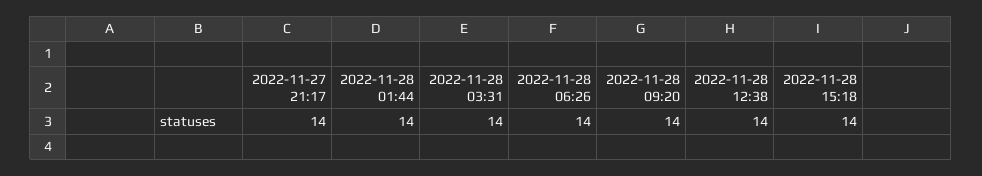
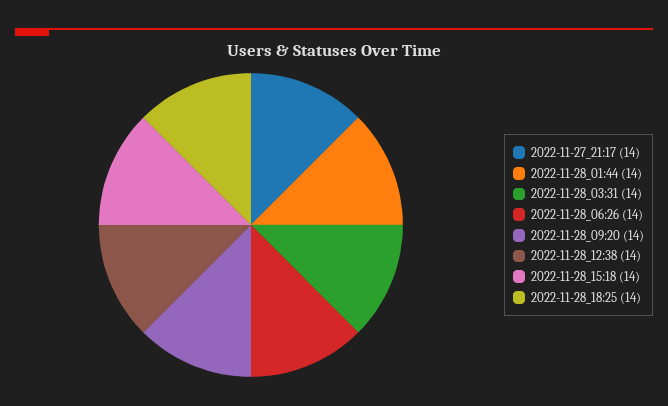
2022-11-28_18:25: none -> 14

